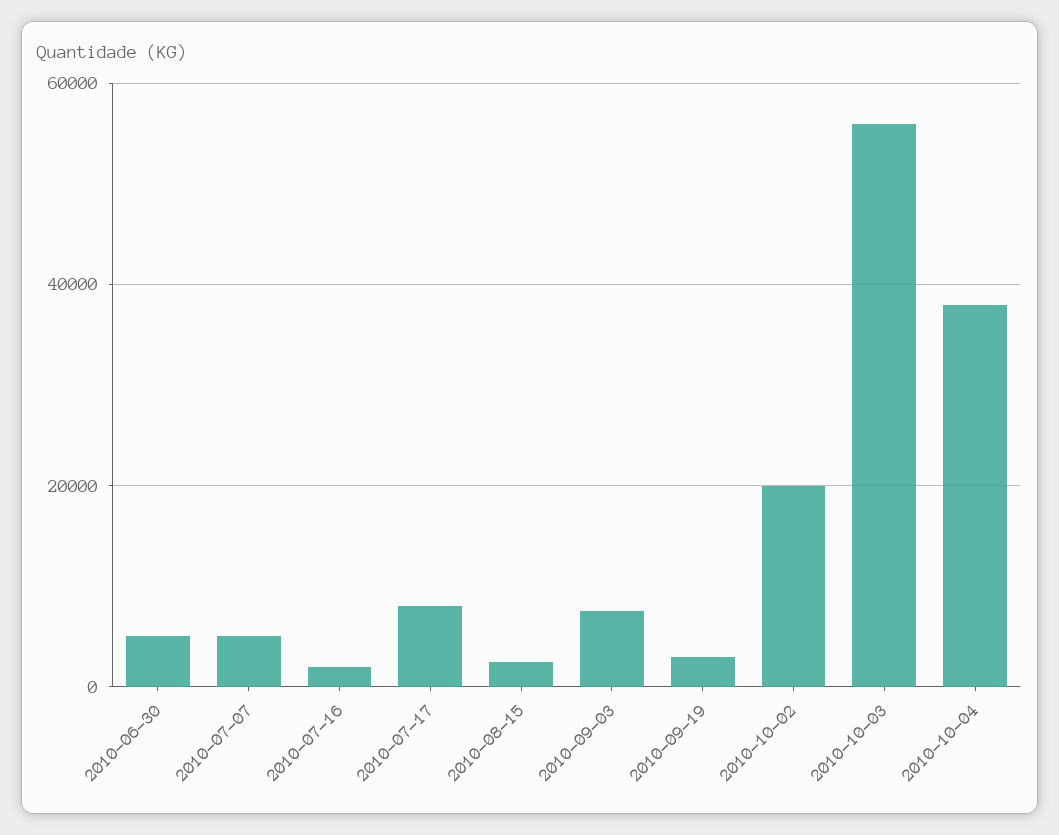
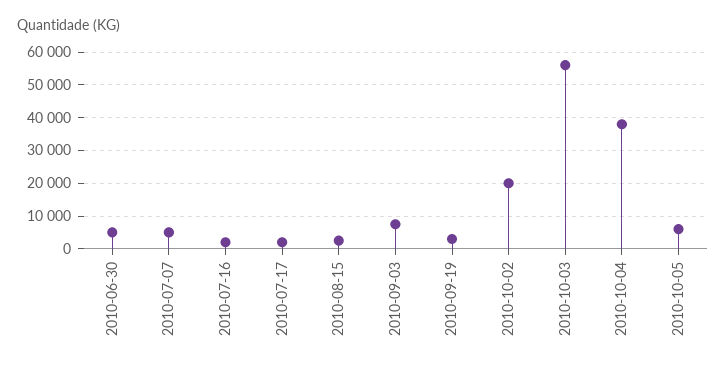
2010-07-17: 8000 -> 2000
2010-10-05: none -> 6000

